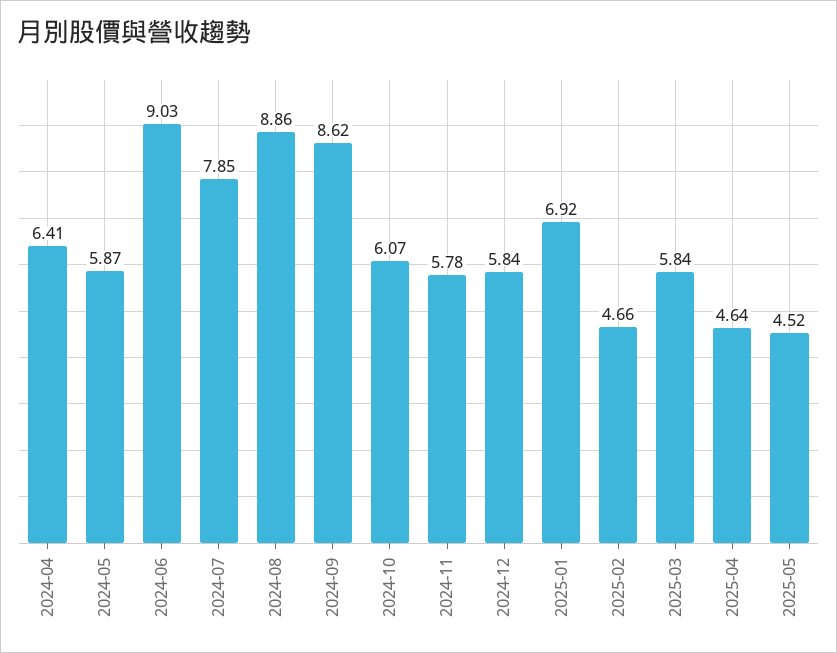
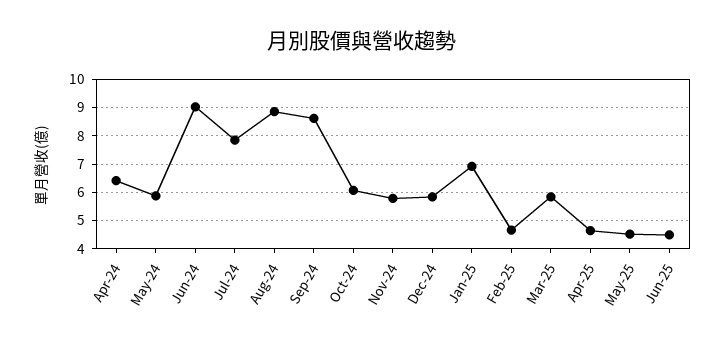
Jun-25: none -> 4.5

